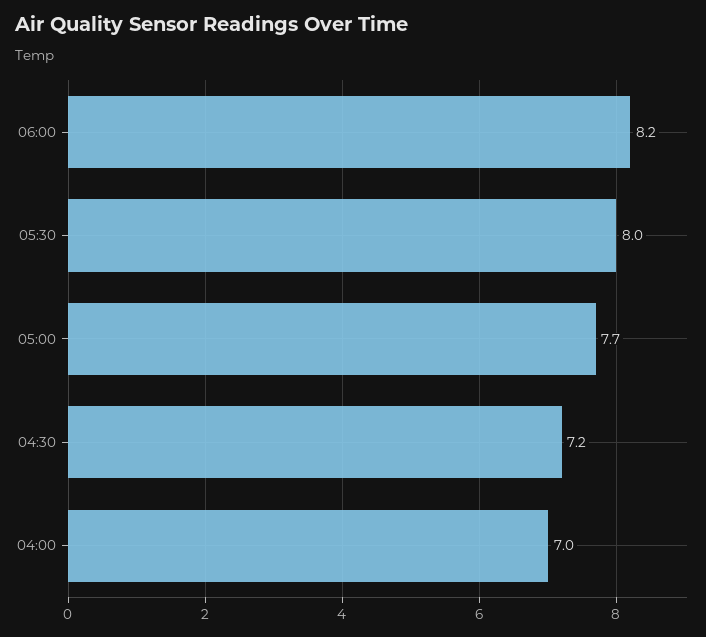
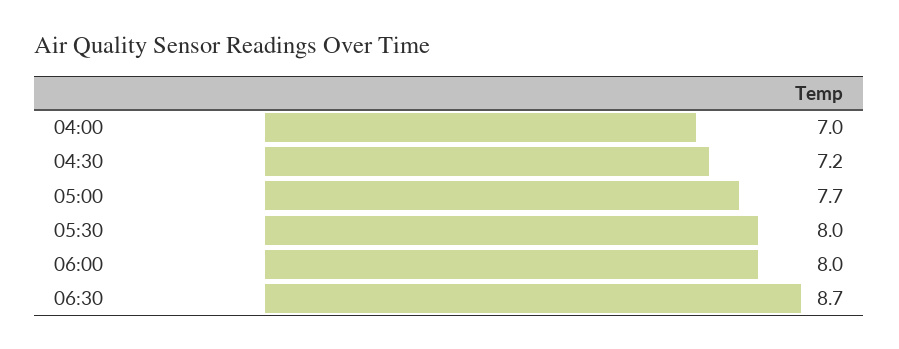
06:00: 8.2 -> 8
06:30: none -> 8.7

